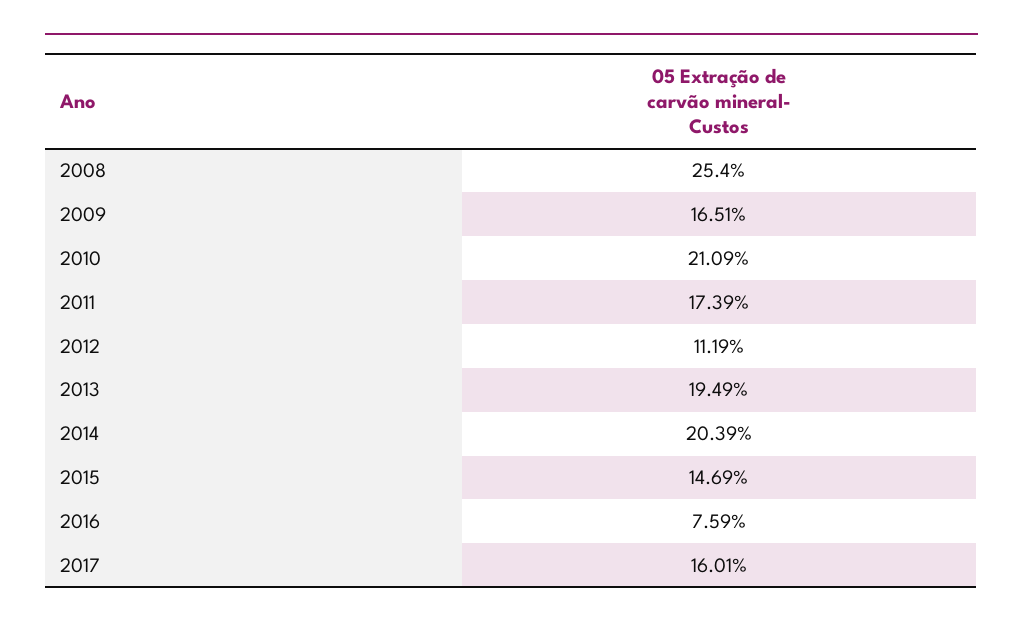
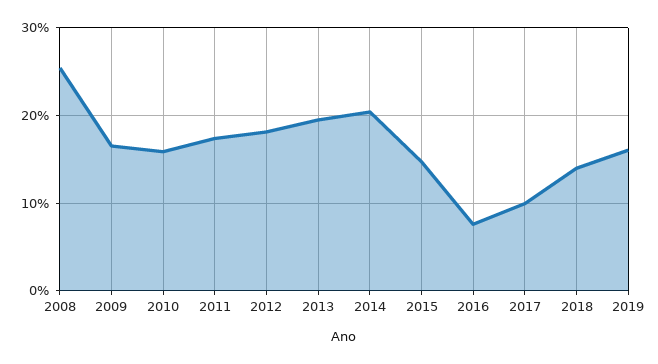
2010: 21.09 -> 16
2012: 11.19 -> 18
2017: 16.01 -> 10
2018: none -> 14
2019: none -> 16

